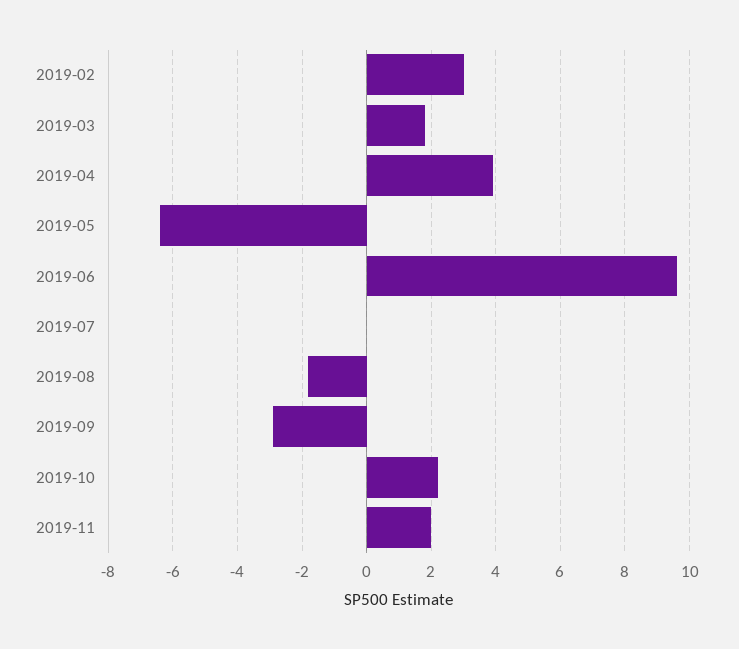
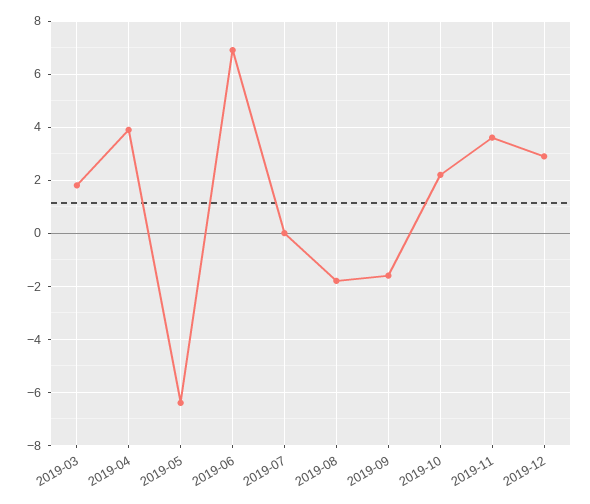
2019-02: 3 -> none
2019-06: 9.5 -> 7
2019-09: -3 -> -1.5
2019-11: 2 -> 3.5
2019-12: none -> 3

